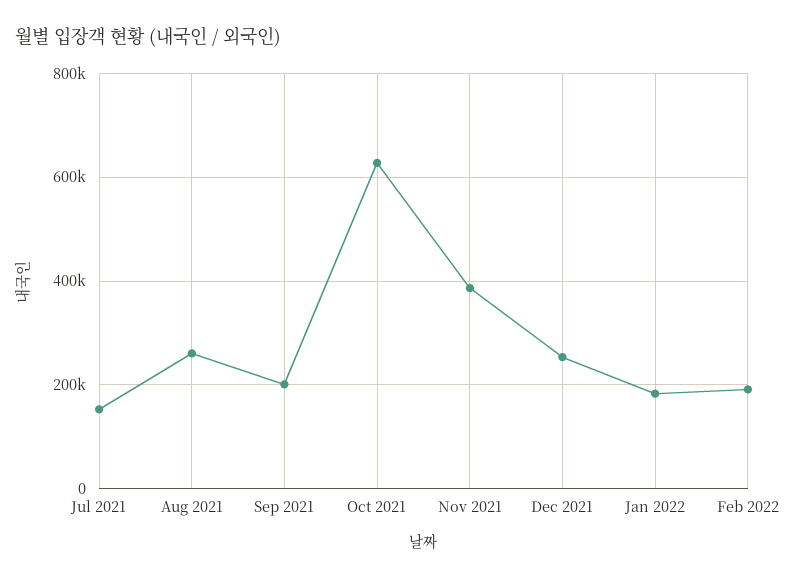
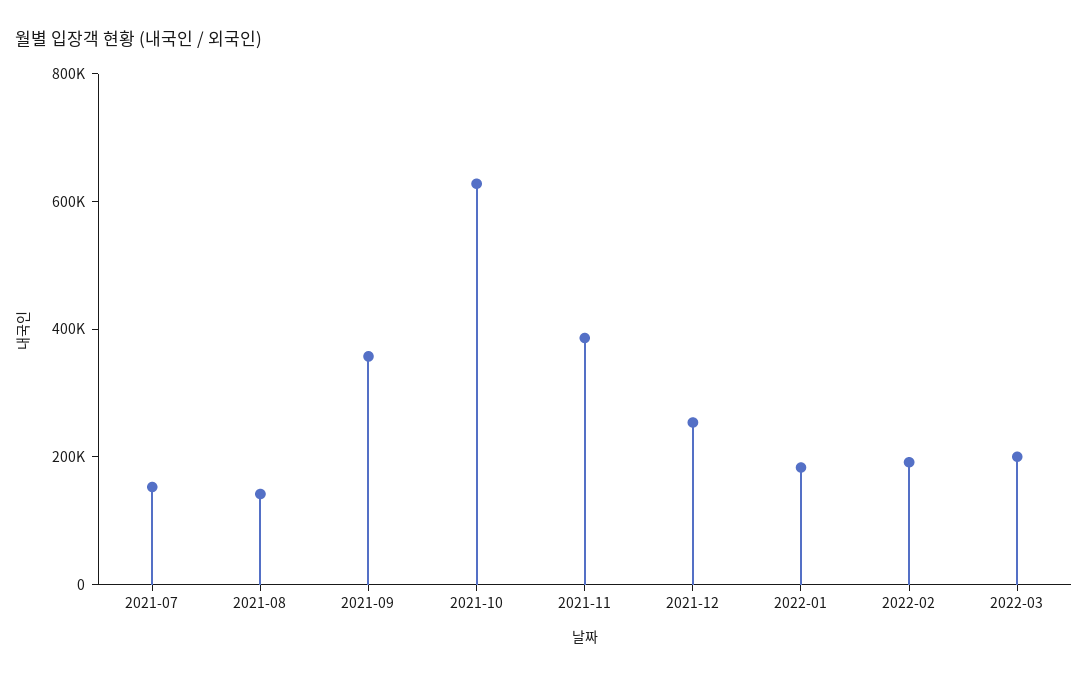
Aug 2021: 260000 -> 150000
Sep 2021: 200000 -> 350000
2022-03: none -> 200000

